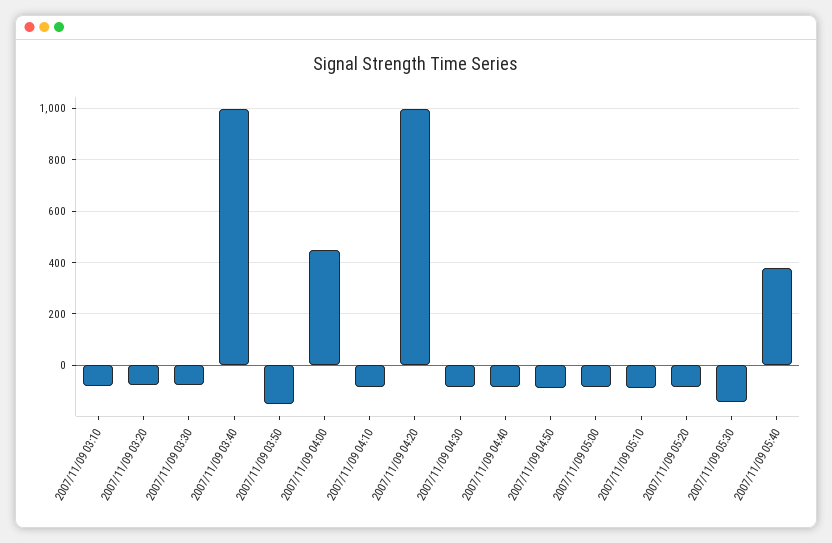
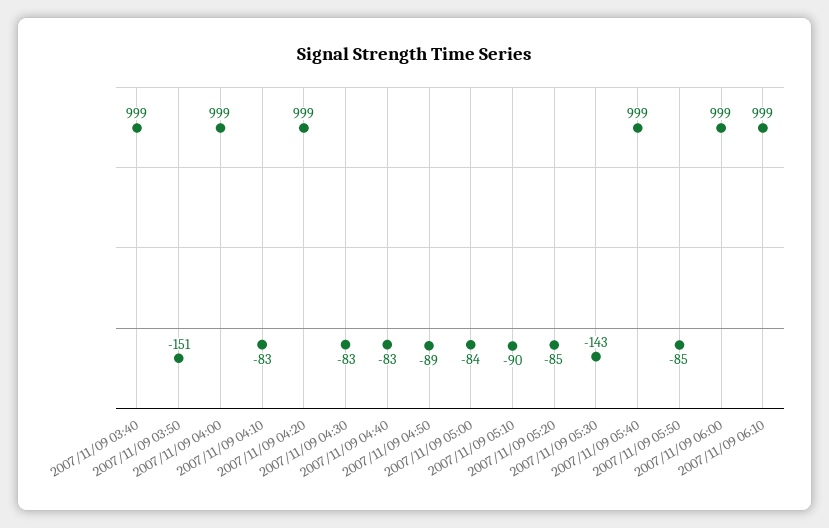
2007/11/09 03:10: -75 -> none
2007/11/09 03:20: -75 -> none
2007/11/09 03:30: -75 -> none
2007/11/09 04:00: 450 -> 999
2007/11/09 05:40: 375 -> 999
2007/11/09 05:50: none -> -85
2007/11/09 06:00: none -> 999
2007/11/09 06:10: none -> 999

